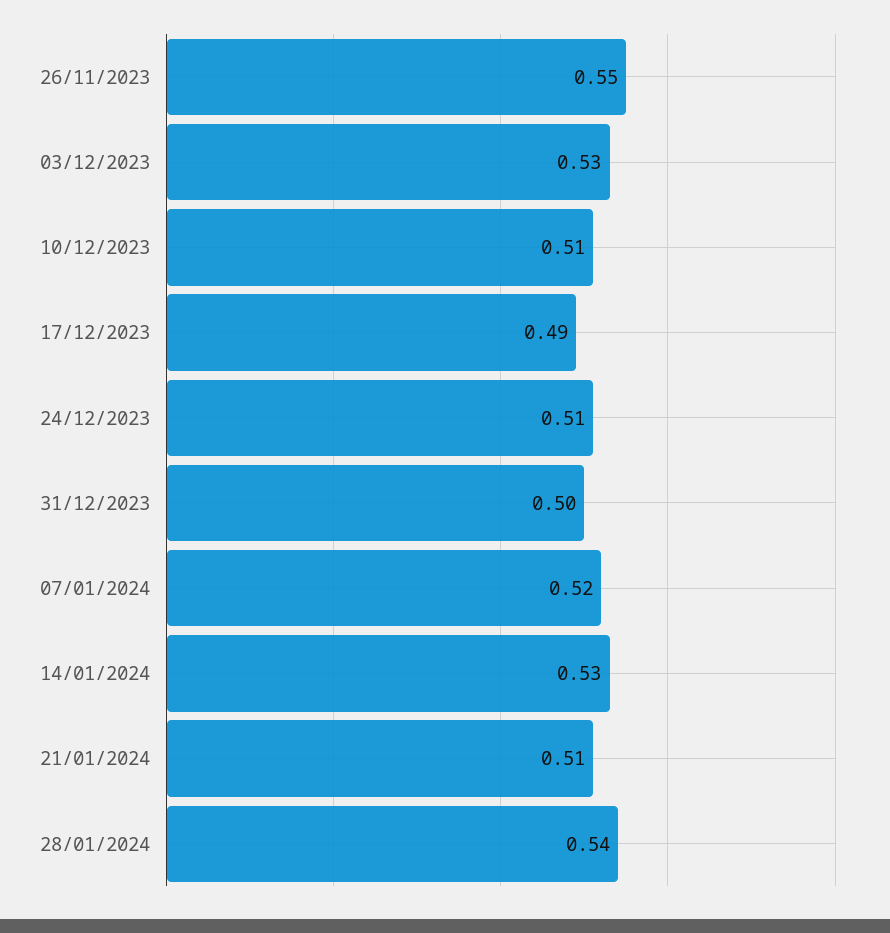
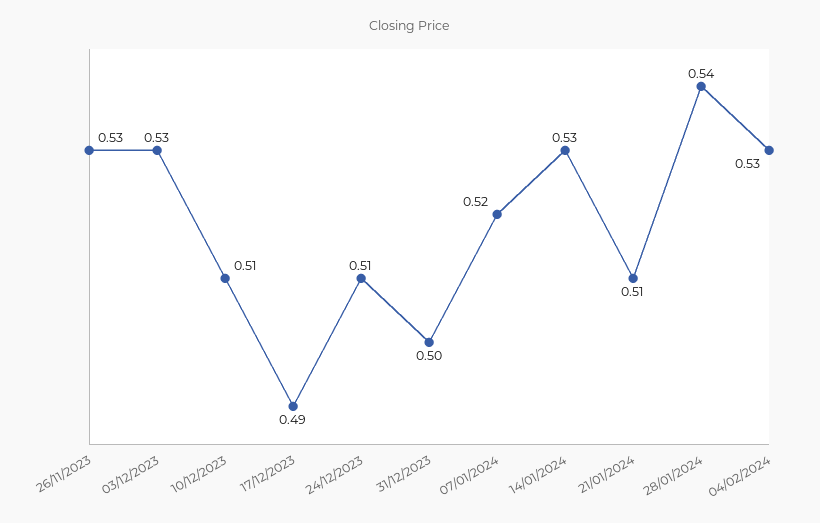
26/11/2023: 0.55 -> 0.53
04/02/2024: none -> 0.53

